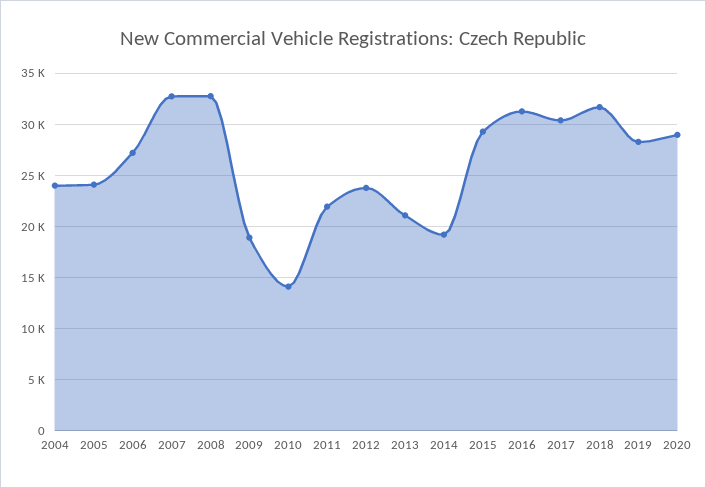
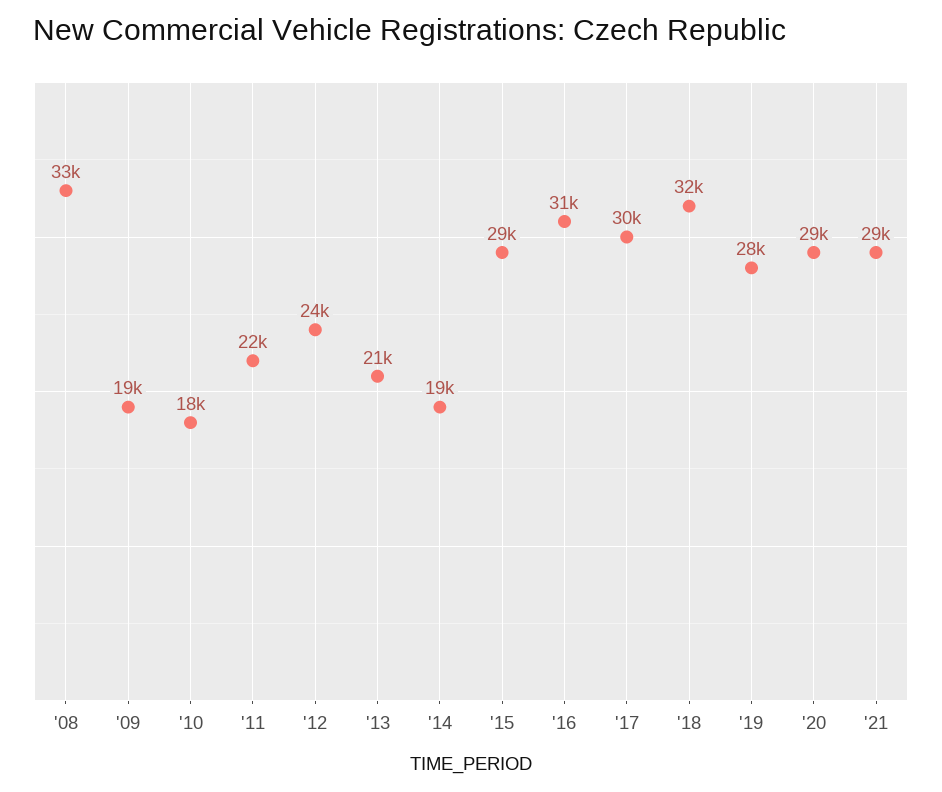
2004: 24000 -> none
2005: 24000 -> none
2006: 27000 -> none
2007: 33000 -> none
2010: 14000 -> 18000
'21: none -> 29000

